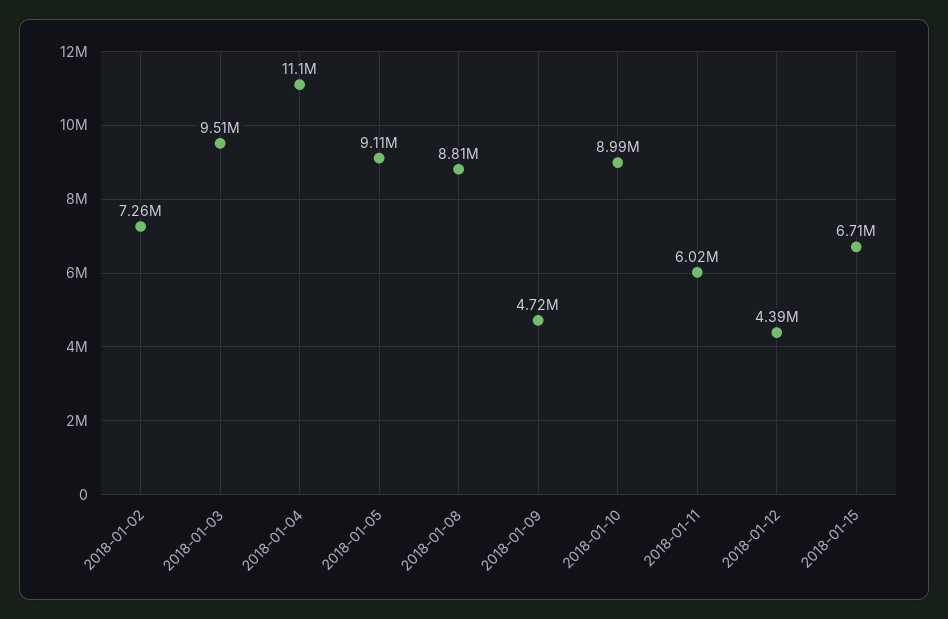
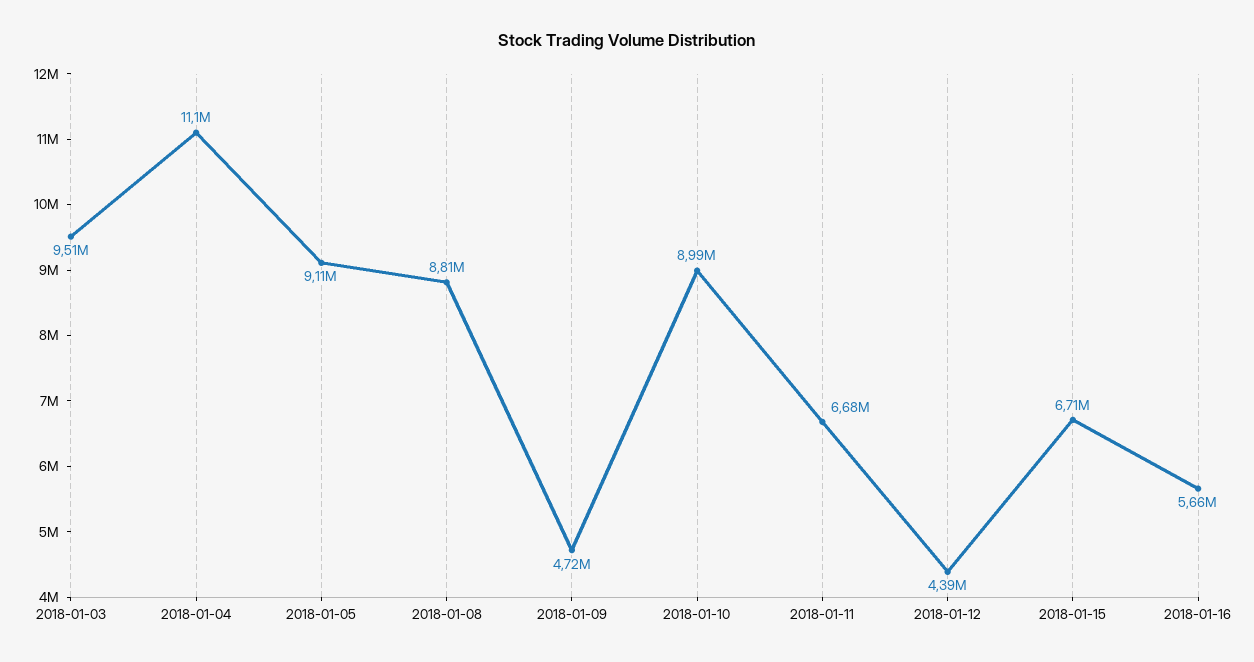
2018-01-02: 7260000 -> none
2018-01-11: 6020000 -> 6680000
2018-01-16: none -> 5660000

